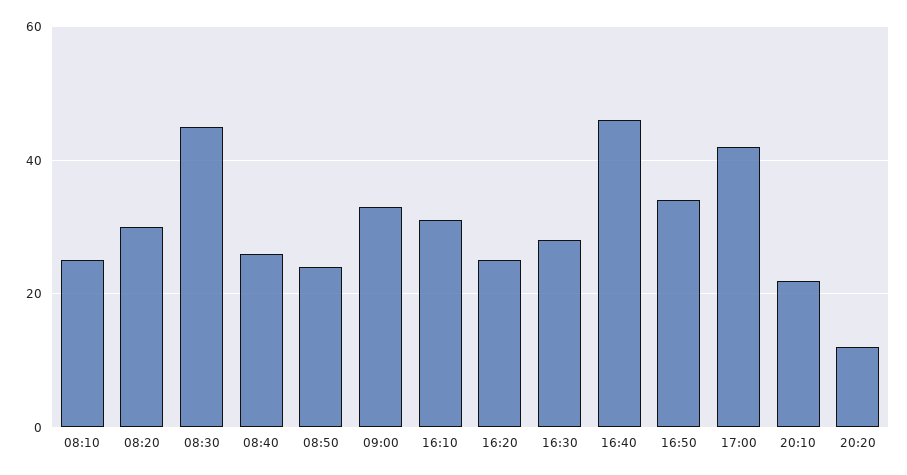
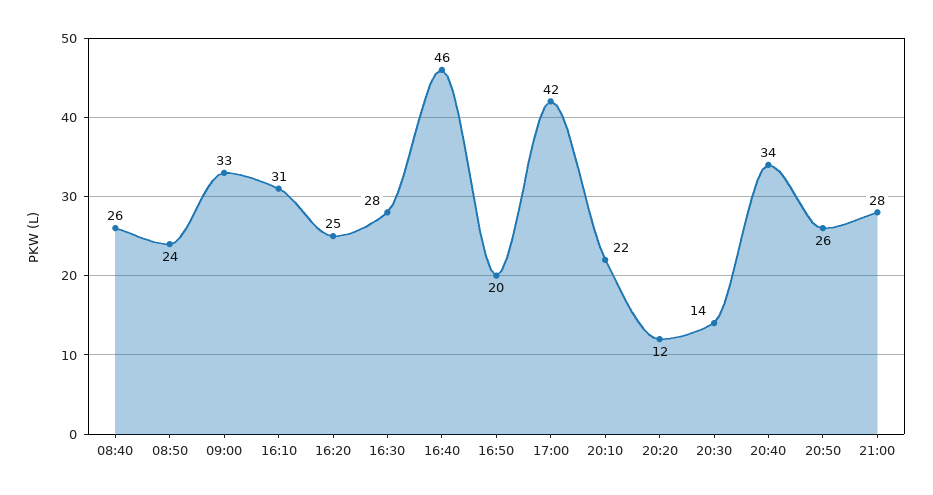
08:10: 25 -> none
08:20: 30 -> none
08:30: 45 -> none
16:50: 35 -> 20
20:30: none -> 14
20:40: none -> 34
20:50: none -> 26
21:00: none -> 28

